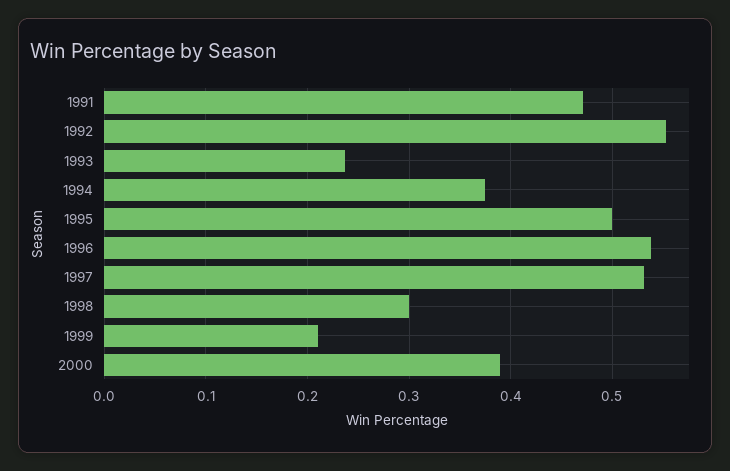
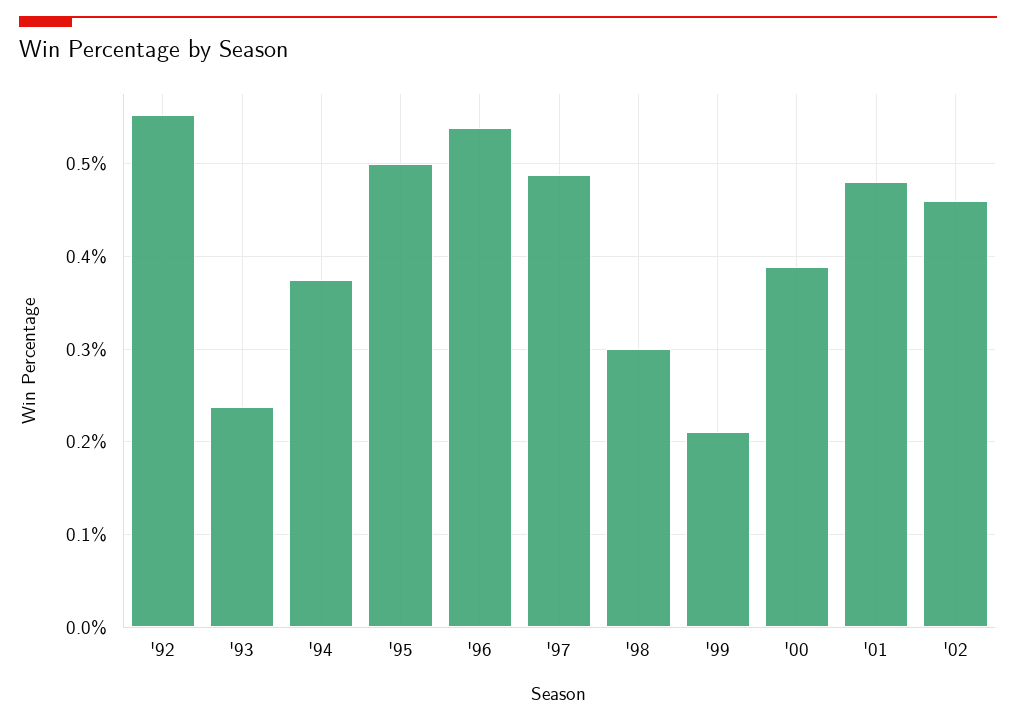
1991: 0.47 -> none
1997: 0.53 -> 0.49
'01: none -> 0.48
'02: none -> 0.46

